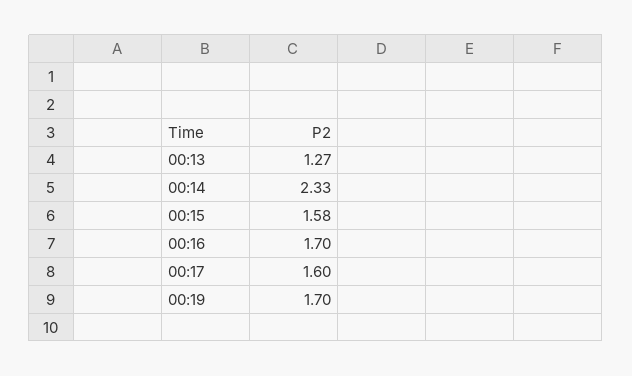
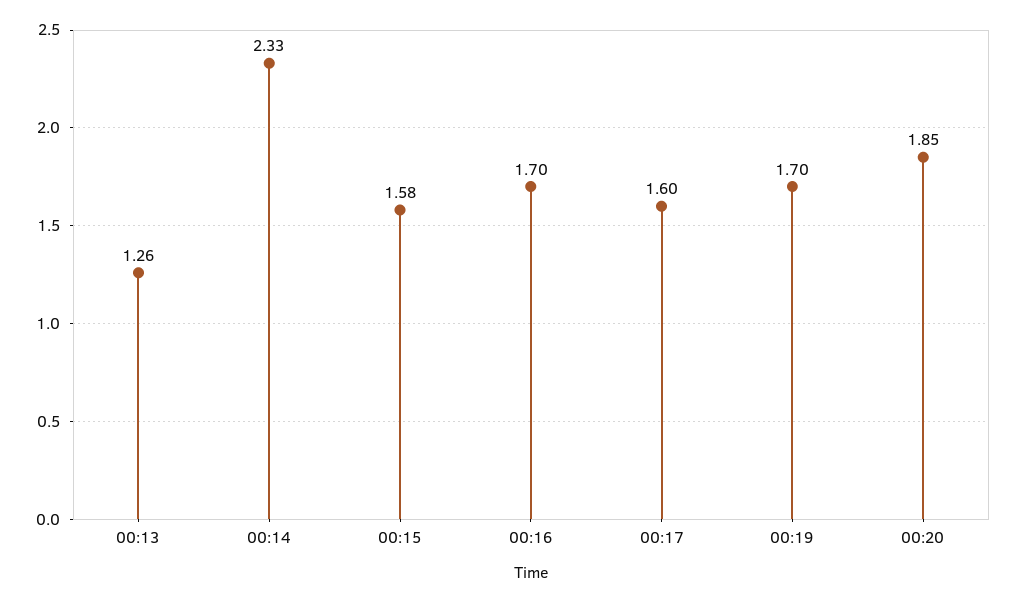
00:13: 1.27 -> 1.26
00:20: none -> 1.85

